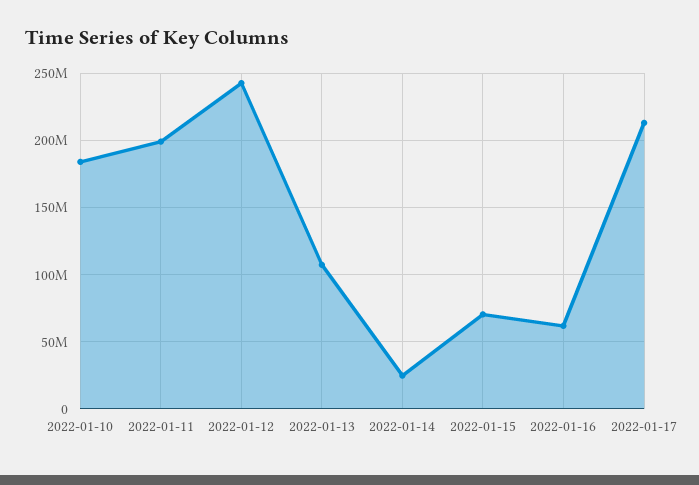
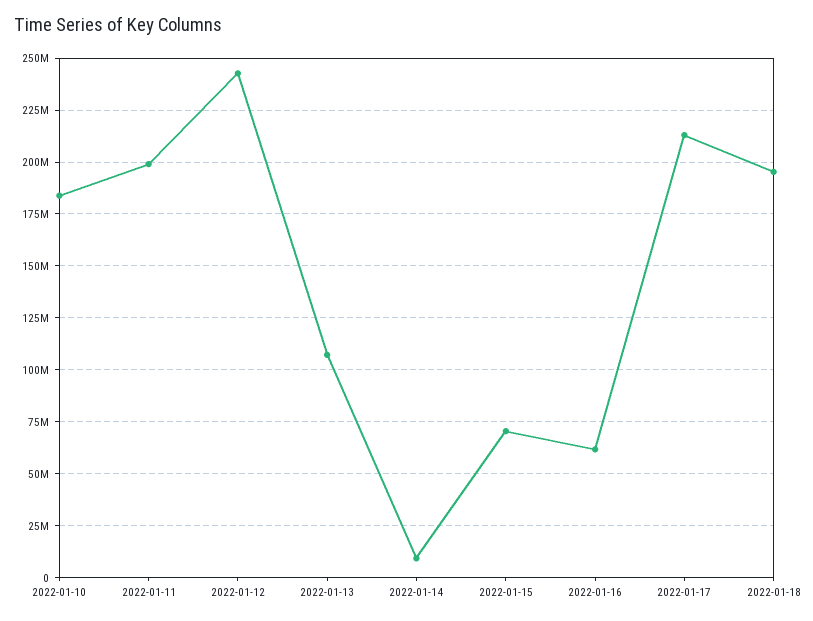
2022-01-14: 25000000 -> 10000000
2022-01-18: none -> 195000000

